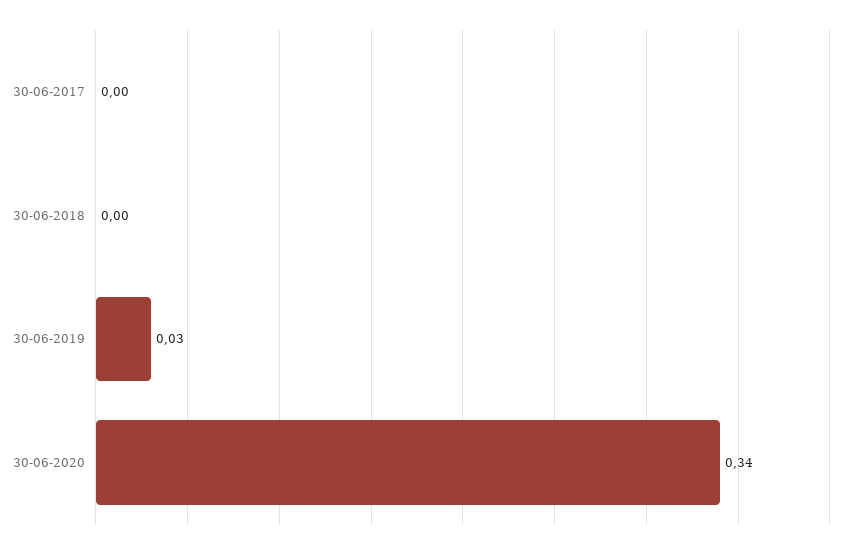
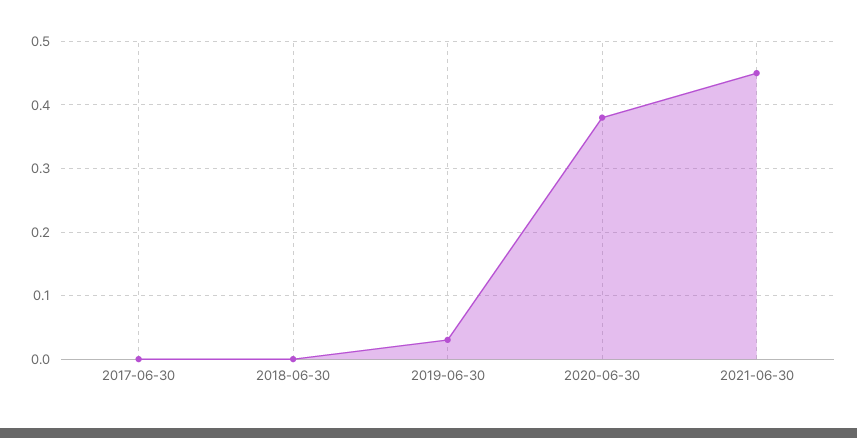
30-06-2020: 0.34 -> 0.38
2021-06-30: none -> 0.45

